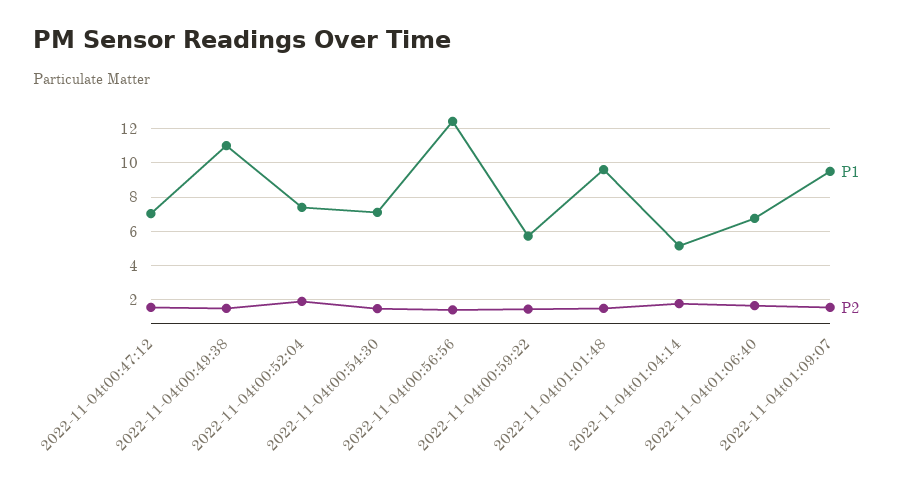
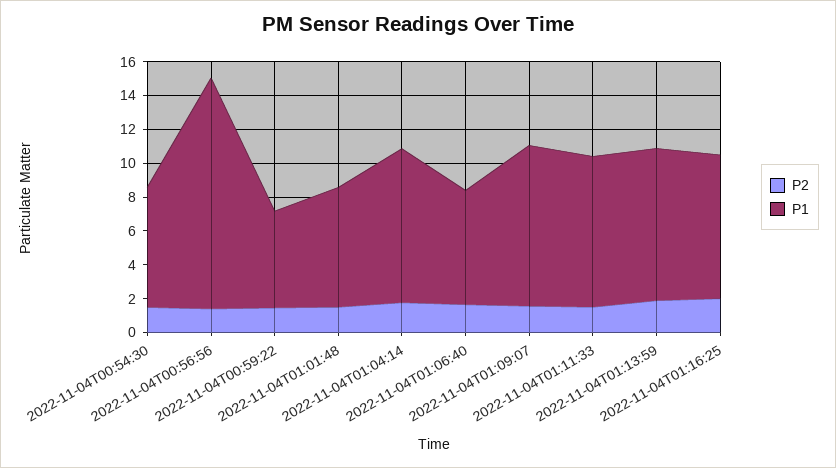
P1, 2022-11-04t00:47:12: 7 -> none
P2, 2022-11-04t00:47:12: 1.5 -> none
P1, 2022-11-04t00:49:38: 11 -> none
P2, 2022-11-04t00:49:38: 1.5 -> none
P1, 2022-11-04t00:52:04: 7.5 -> none
P2, 2022-11-04t00:52:04: 2 -> none
P1, 2022-11-04t00:56:56: 12.5 -> 13.5
P1, 2022-11-04t01:01:48: 9.5 -> 7
P1, 2022-11-04t01:04:14: 5 -> 9
P2, 2022-11-04T01:11:33: none -> 1.5
P1, 2022-11-04T01:11:33: none -> 9
P2, 2022-11-04T01:13:59: none -> 2
P1, 2022-11-04T01:13:59: none -> 9
P2, 2022-11-04T01:16:25: none -> 2
P1, 2022-11-04T01:16:25: none -> 8.5

